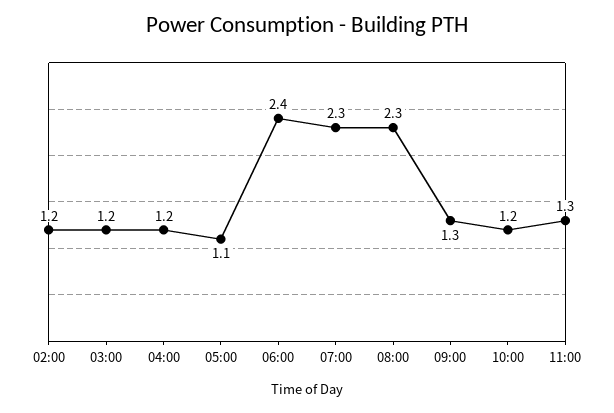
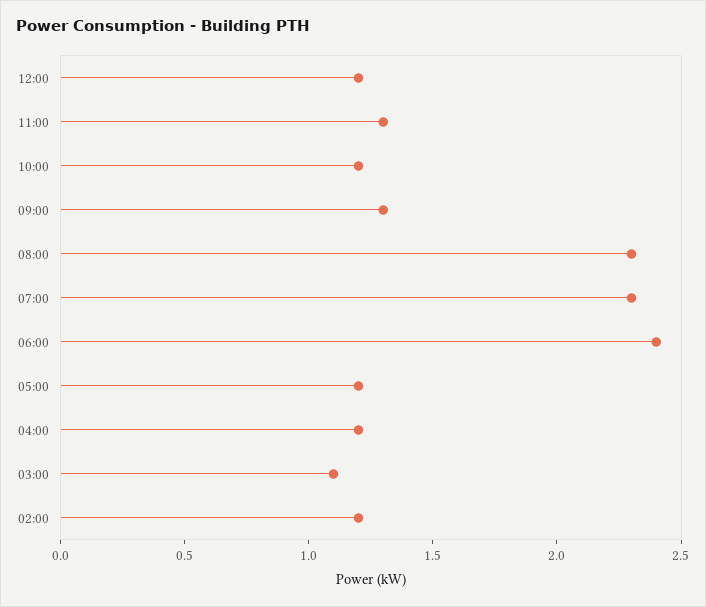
03:00: 1.2 -> 1.1
05:00: 1.1 -> 1.2
12:00: none -> 1.2

